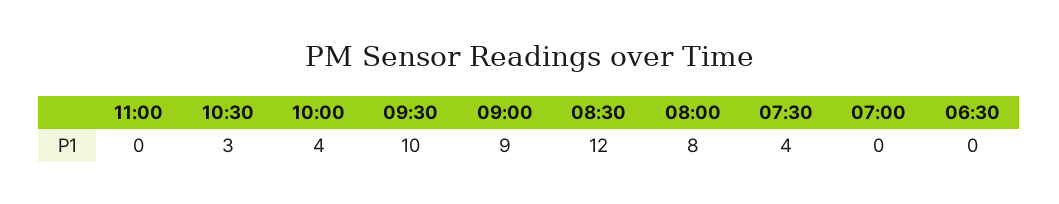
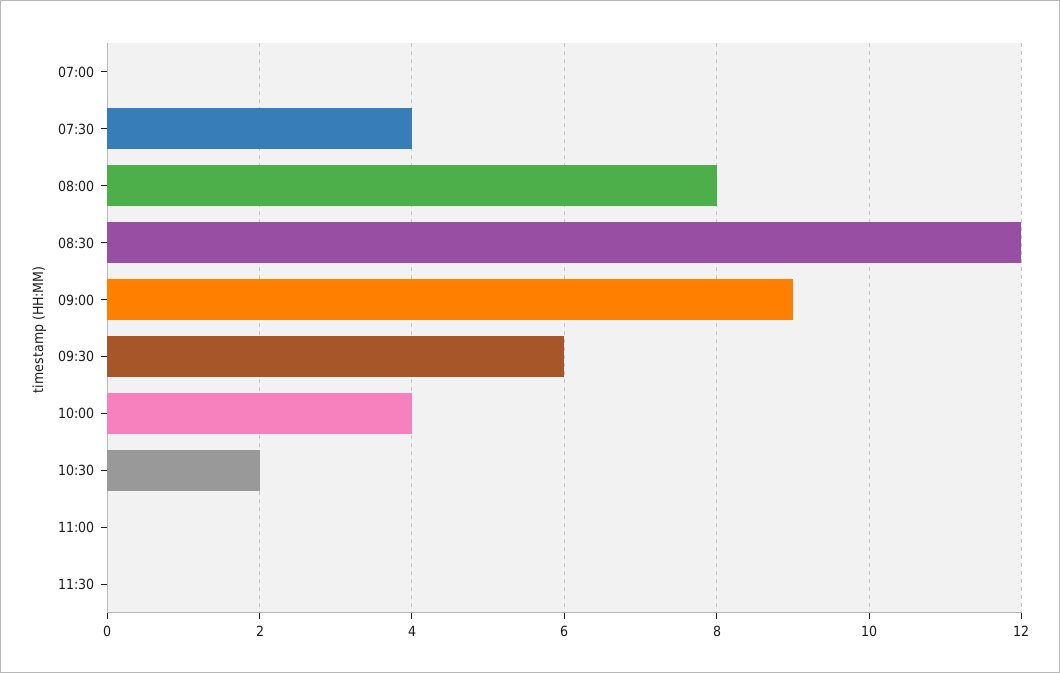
10:30: 3 -> 2
09:30: 10 -> 6
06:30: 0 -> none
11:30: none -> 0

